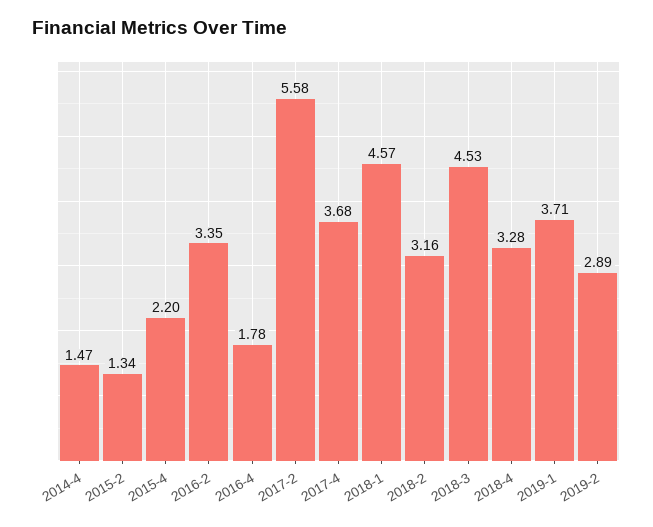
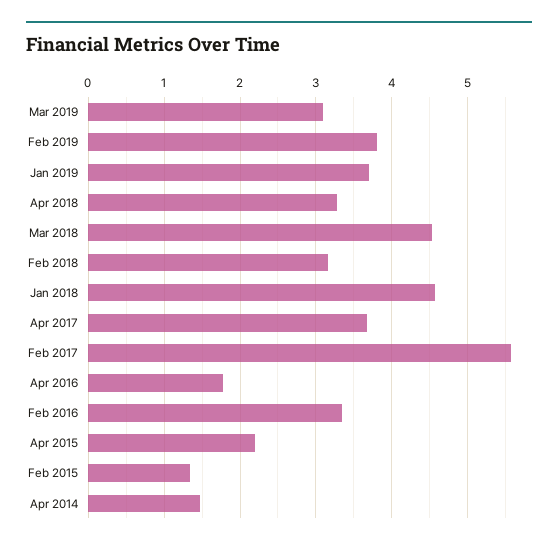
2019-2: 2.89 -> 3.8
Mar 2019: none -> 3.1

